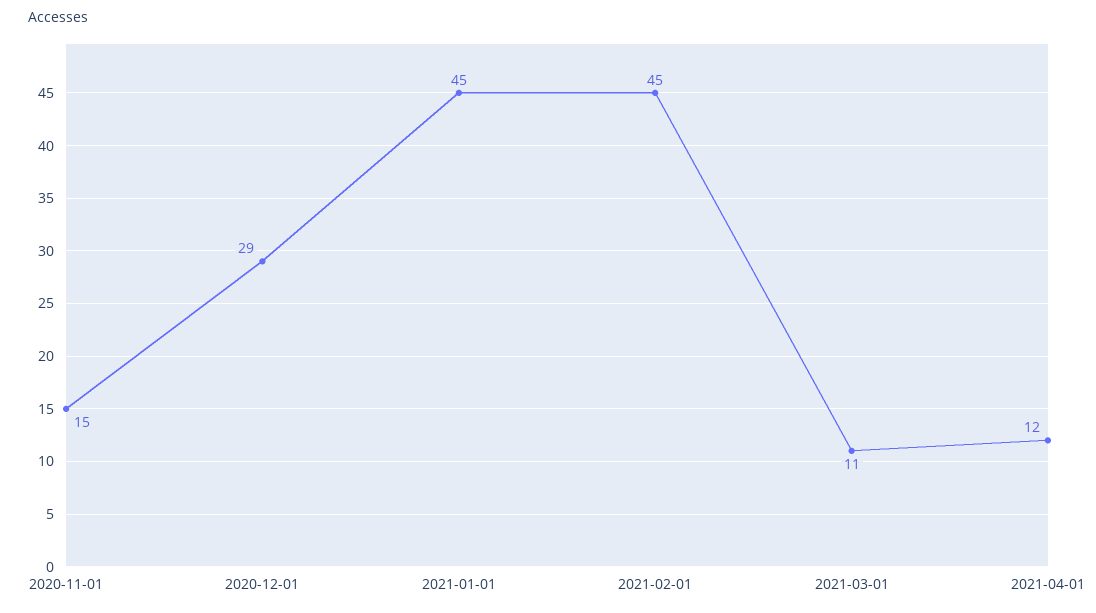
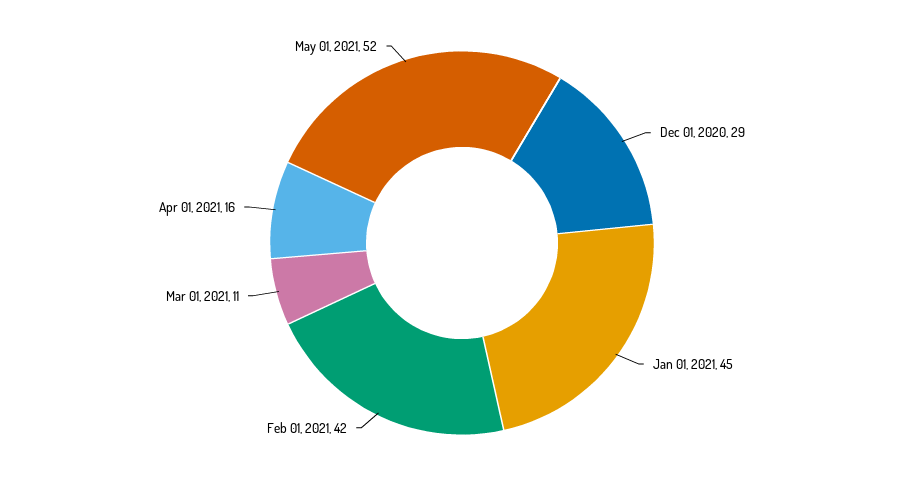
2020-11-01: 15 -> none
2021-02-01: 45 -> 42
2021-04-01: 12 -> 16
May 01, 2021: none -> 52

